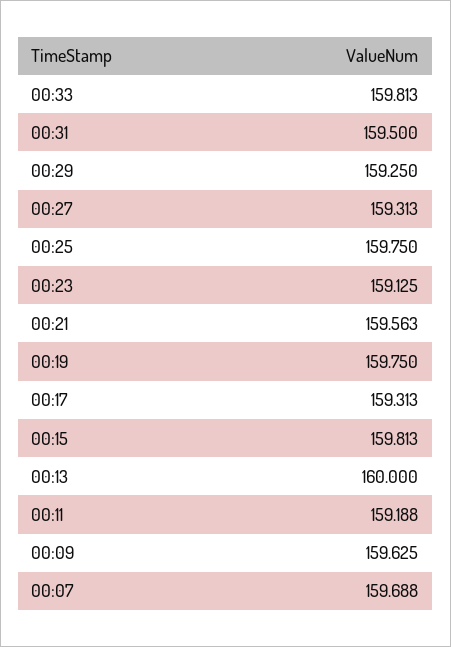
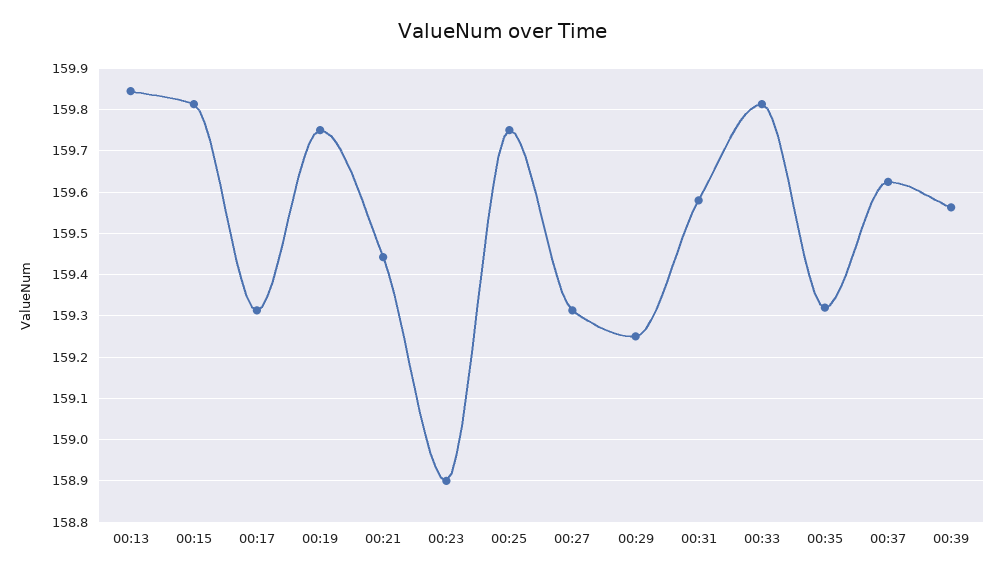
00:31: 159.5 -> 159.58
00:23: 159.125 -> 158.9
00:21: 159.563 -> 159.44
00:13: 160 -> 159.84
00:11: 159.188 -> none
00:09: 159.625 -> none
00:07: 159.688 -> none
00:35: none -> 159.32
00:37: none -> 159.62
00:39: none -> 159.56

